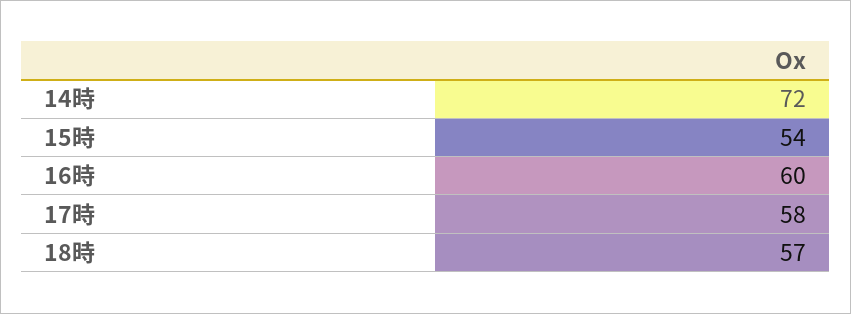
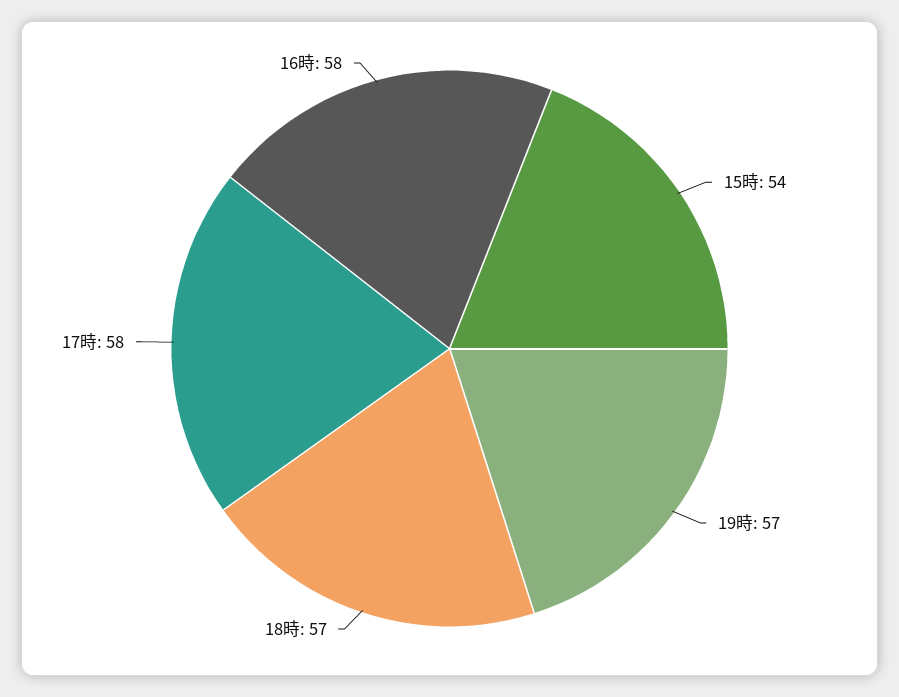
14時: 72 -> none
16時: 60 -> 58
19時: none -> 57

